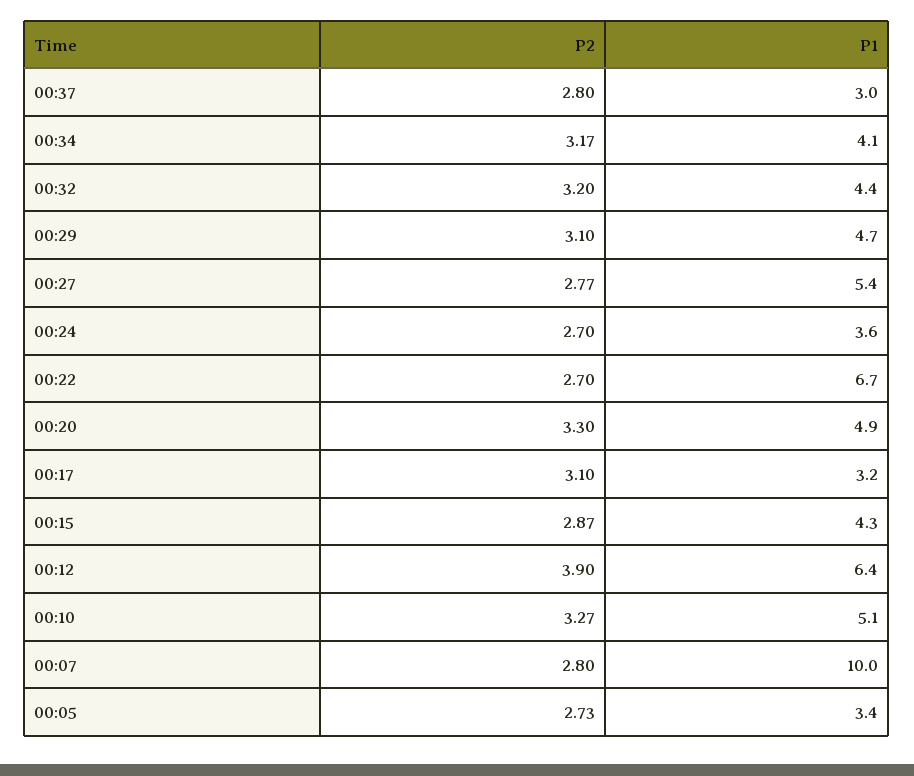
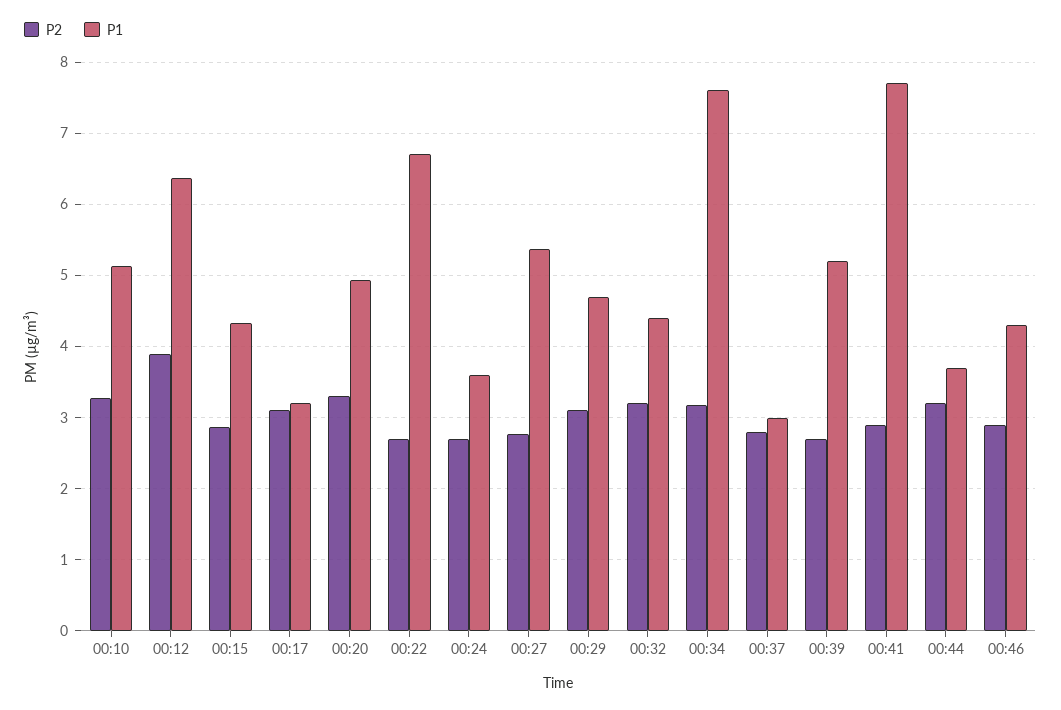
P1, 00:34: 4.1 -> 7.6
P2, 00:07: 2.8 -> none
P1, 00:07: 10 -> none
P2, 00:05: 2.73 -> none
P1, 00:05: 3.4 -> none
P2, 00:39: none -> 2.7
P1, 00:39: none -> 5.2
P2, 00:41: none -> 2.9
P1, 00:41: none -> 7.7
P2, 00:44: none -> 3.2
P1, 00:44: none -> 3.7
P2, 00:46: none -> 2.9
P1, 00:46: none -> 4.3

